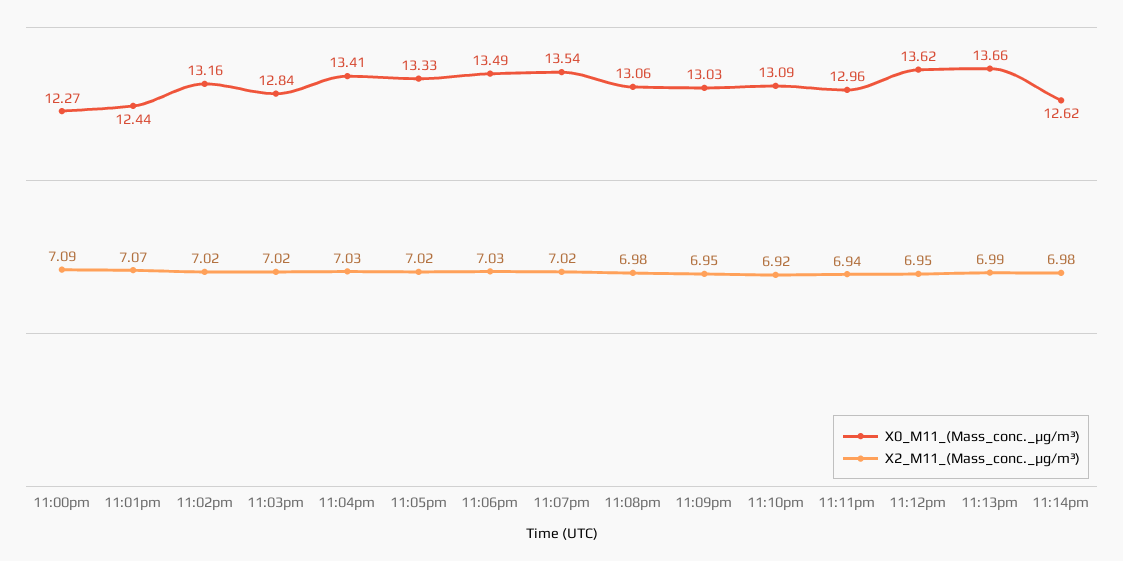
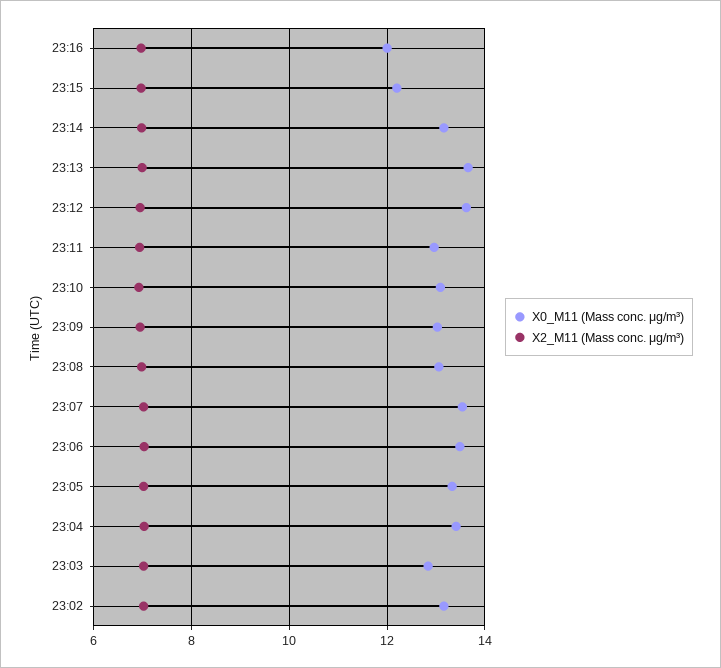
X0_M11_(Mass_conc._μg/m³), 11:00pm: 12.27 -> none
X2_M11_(Mass_conc._μg/m³), 11:00pm: 7.09 -> none
X0_M11_(Mass_conc._μg/m³), 11:01pm: 12.44 -> none
X2_M11_(Mass_conc._μg/m³), 11:01pm: 7.07 -> none
X0_M11_(Mass_conc._μg/m³), 11:14pm: 12.62 -> 13.2
X0_M11_(Mass_conc._μg/m³), 23:16: none -> 12
X2_M11_(Mass_conc._μg/m³), 23:16: none -> 7
X0_M11_(Mass_conc._μg/m³), 23:15: none -> 12.2
X2_M11_(Mass_conc._μg/m³), 23:15: none -> 7

